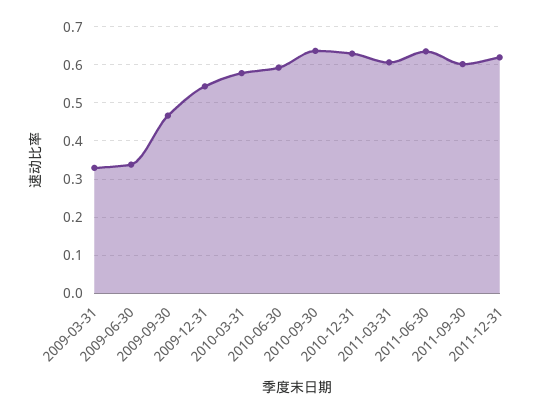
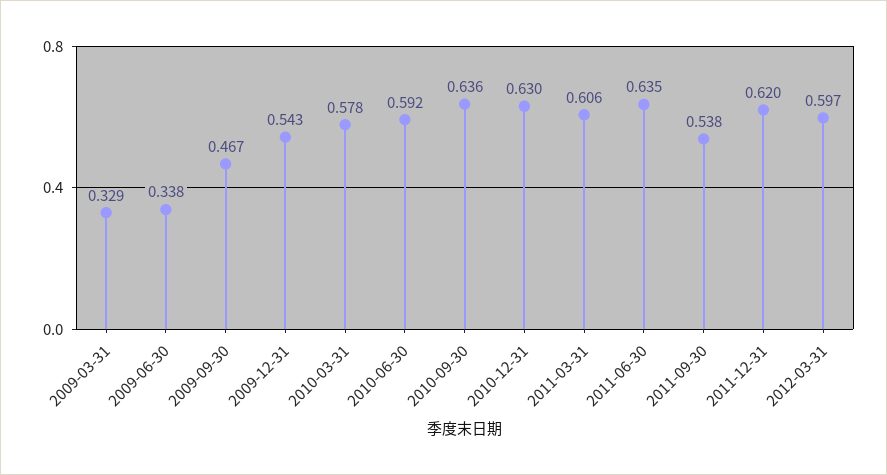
2011-09-30: 0.6 -> 0.538
2012-03-31: none -> 0.597

